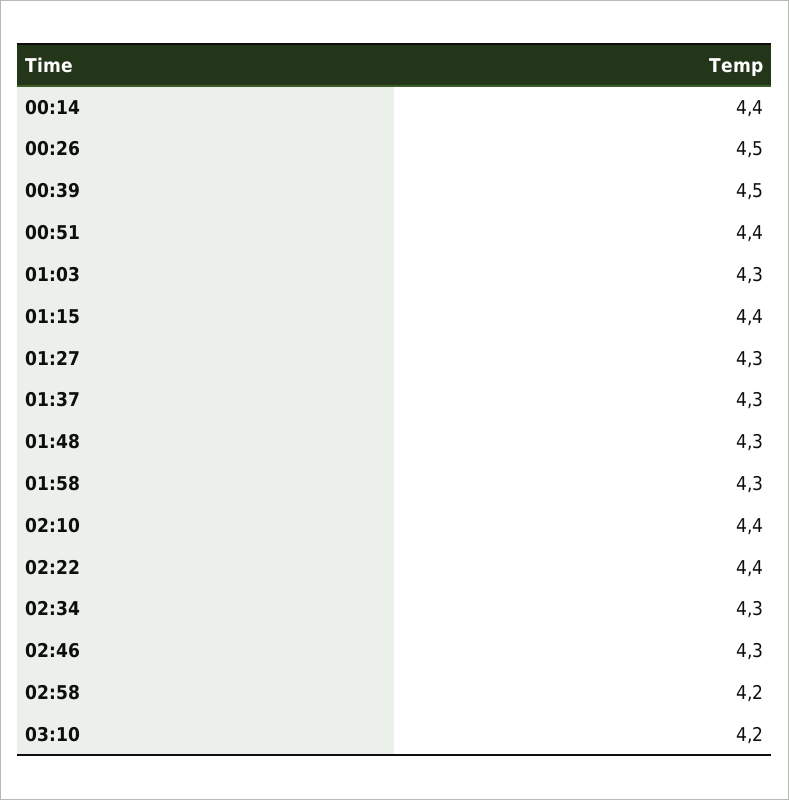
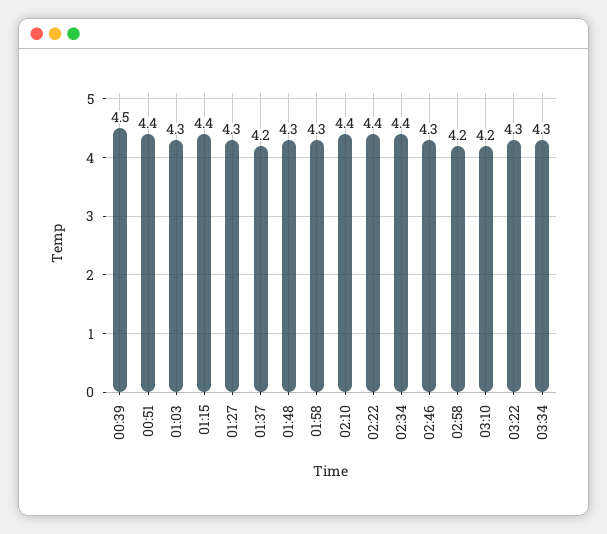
00:14: 4.4 -> none
00:26: 4.5 -> none
01:37: 4.3 -> 4.2
02:34: 4.3 -> 4.4
03:22: none -> 4.3
03:34: none -> 4.3

